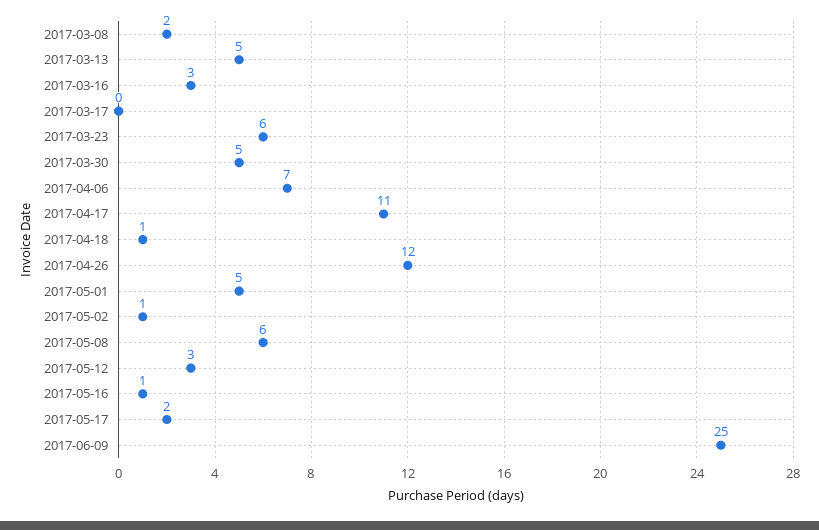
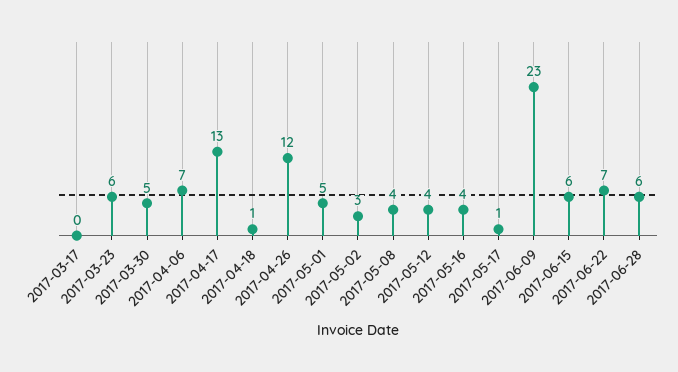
2017-03-08: 2 -> none
2017-03-13: 5 -> none
2017-03-16: 3 -> none
2017-04-17: 11 -> 13
2017-05-02: 1 -> 3
2017-05-08: 6 -> 4
2017-05-12: 3 -> 4
2017-05-16: 1 -> 4
2017-05-17: 2 -> 1
2017-06-09: 25 -> 23
2017-06-15: none -> 6
2017-06-22: none -> 7
2017-06-28: none -> 6

